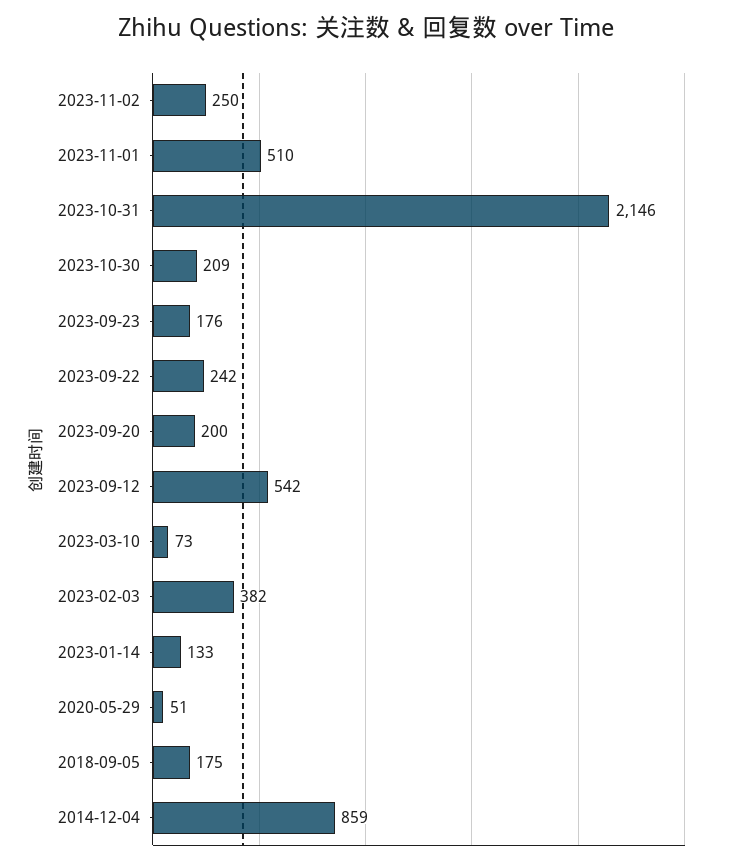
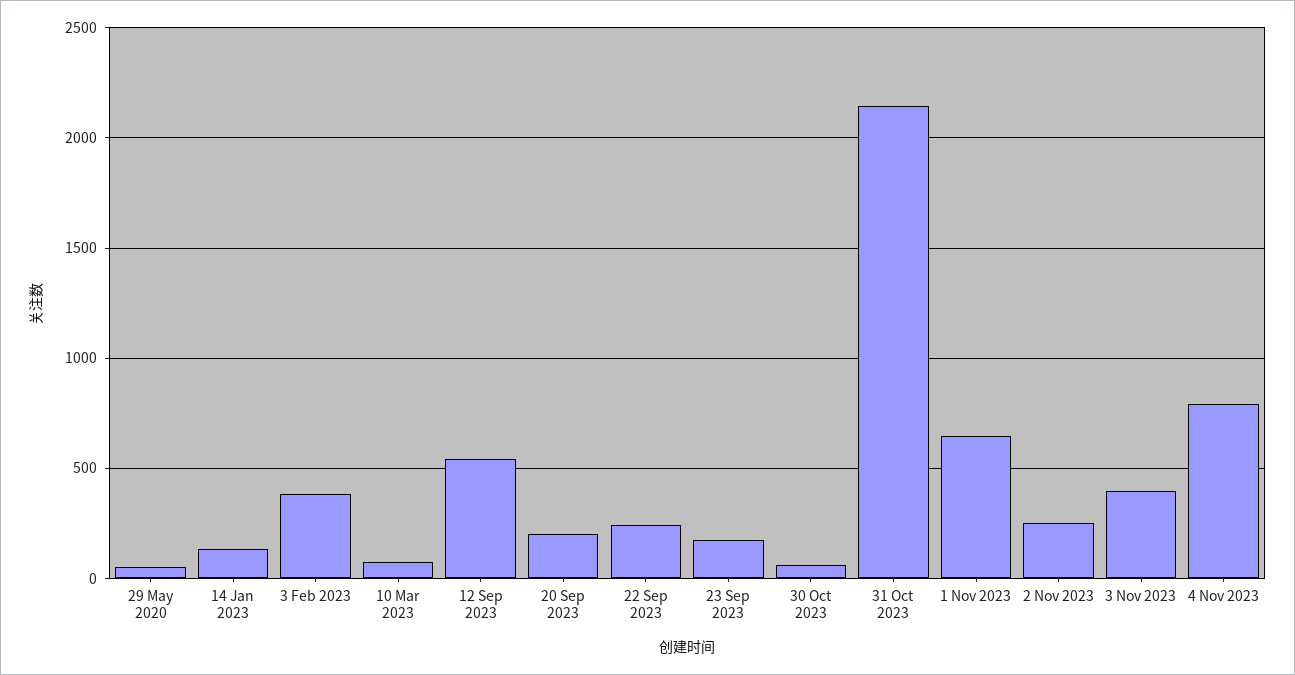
2023-11-01: 510 -> 650
2023-10-30: 209 -> 50
2018-09-05: 175 -> none
2014-12-04: 859 -> none
3 Nov 2023: none -> 400
4 Nov 2023: none -> 800

